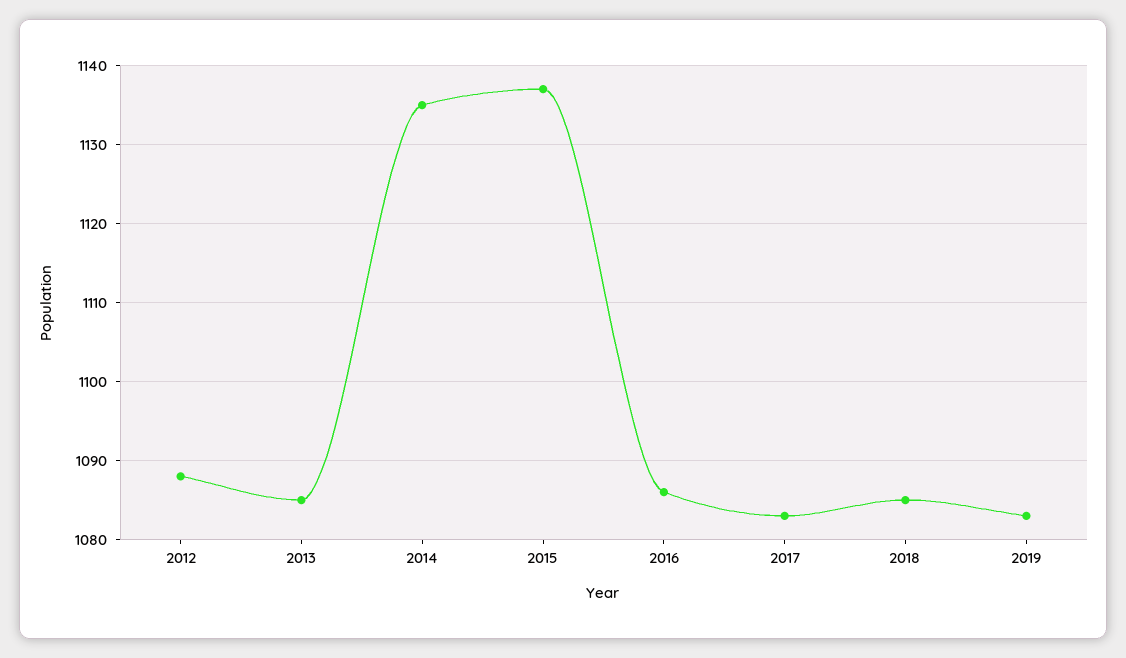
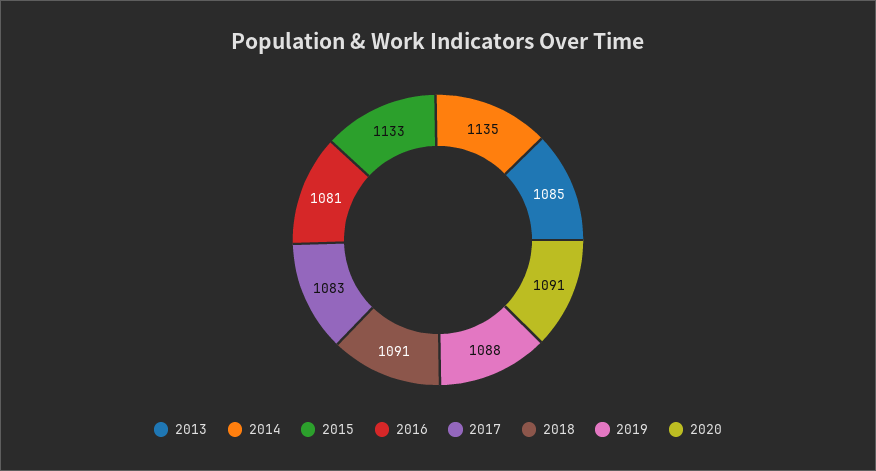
2012: 1088 -> none
2015: 1137 -> 1133
2016: 1086 -> 1081
2018: 1085 -> 1091
2019: 1083 -> 1088
2020: none -> 1091

